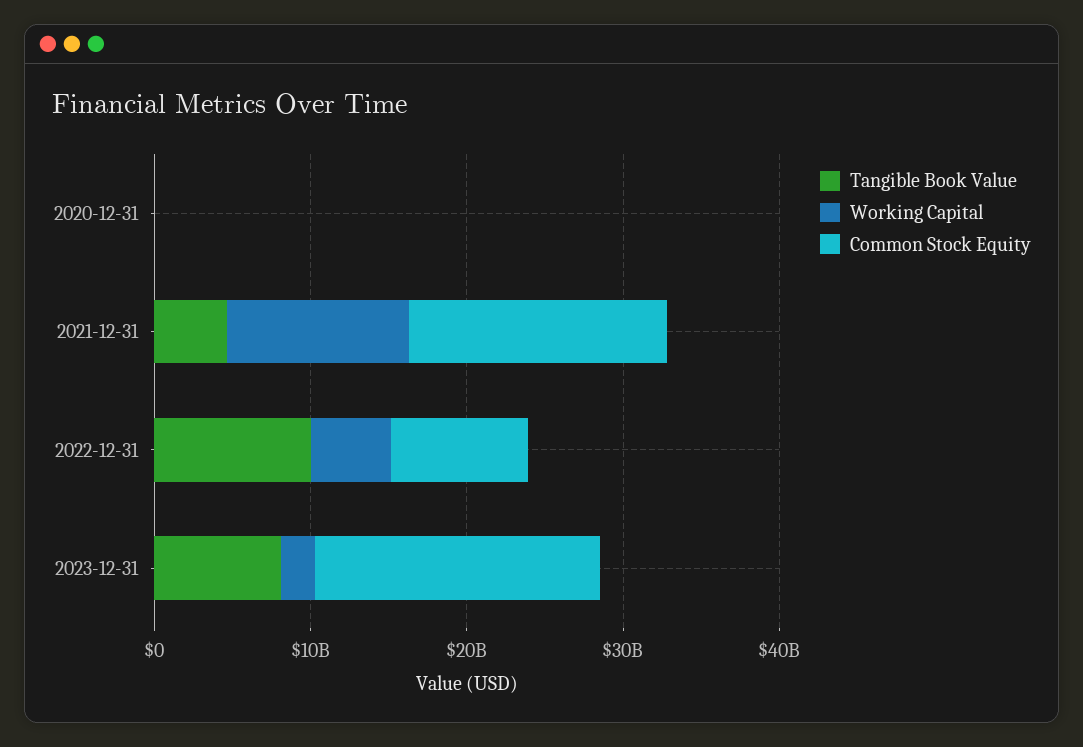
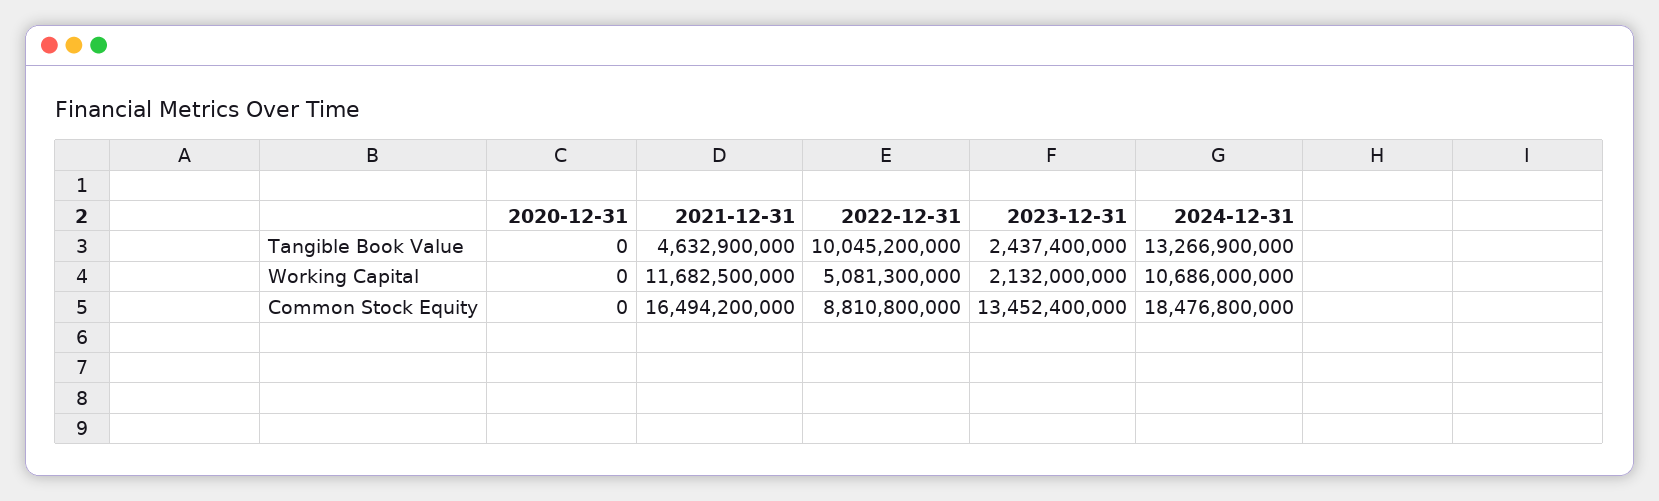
Tangible Book Value, 2023-12-31: 8000000000 -> 2437400000
Common Stock Equity, 2023-12-31: 18000000000 -> 13452400000
Tangible Book Value, 2024-12-31: none -> 13266900000
Working Capital, 2024-12-31: none -> 10686000000
Common Stock Equity, 2024-12-31: none -> 18476800000

